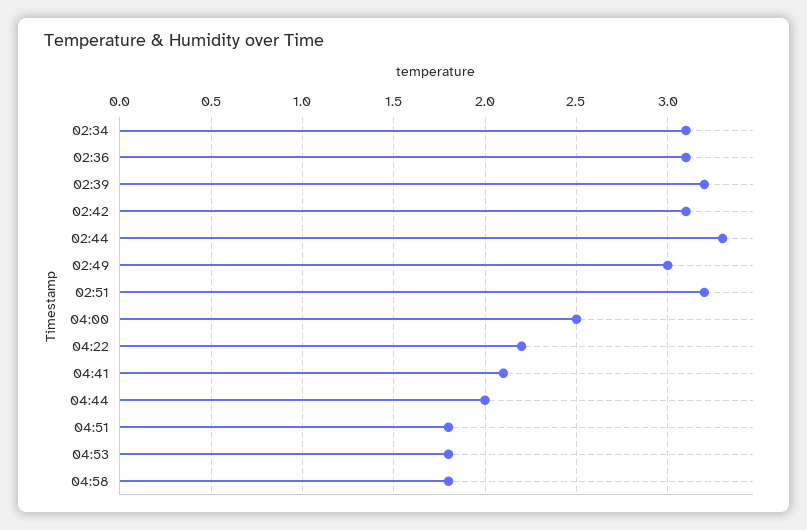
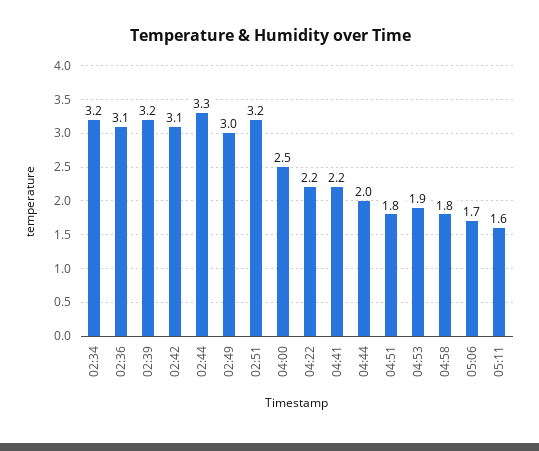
02:34: 3.1 -> 3.2
04:41: 2.1 -> 2.2
04:53: 1.8 -> 1.9
05:06: none -> 1.7
05:11: none -> 1.6

